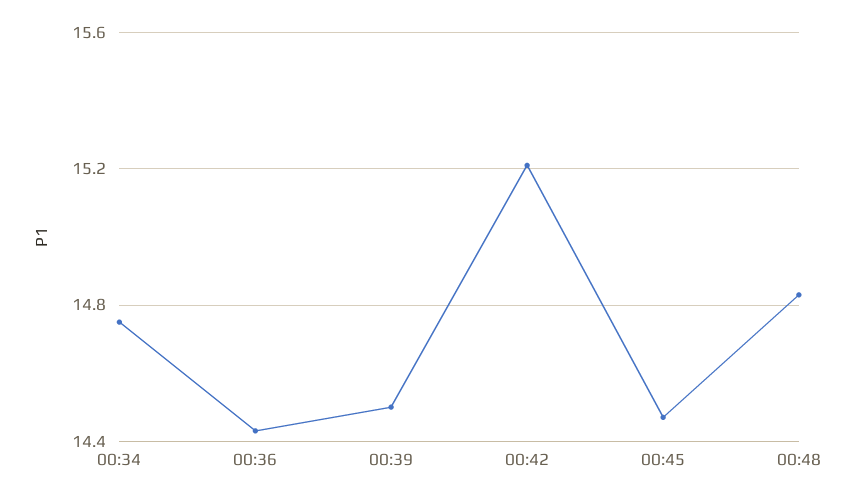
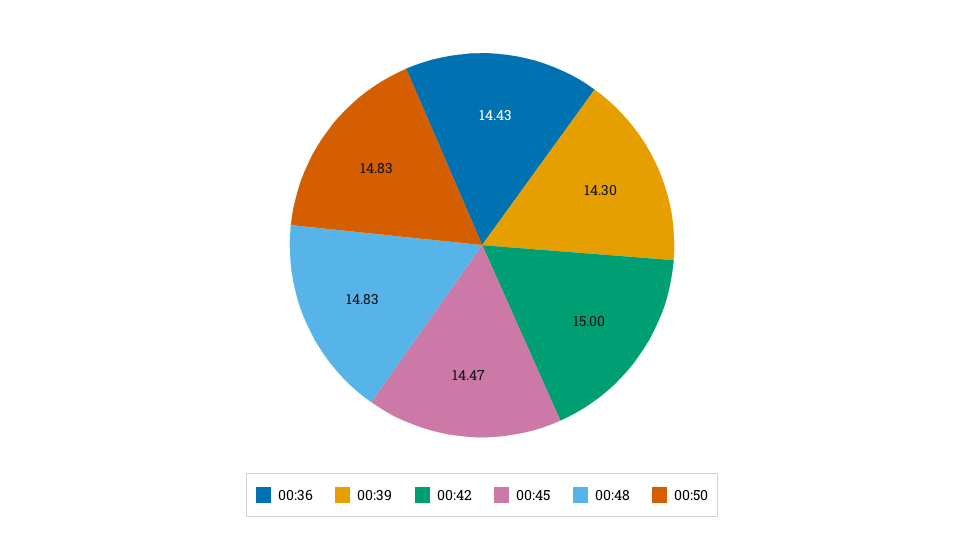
00:34: 14.75 -> none
00:39: 14.5 -> 14.3
00:42: 15.2 -> 15
00:50: none -> 14.83

